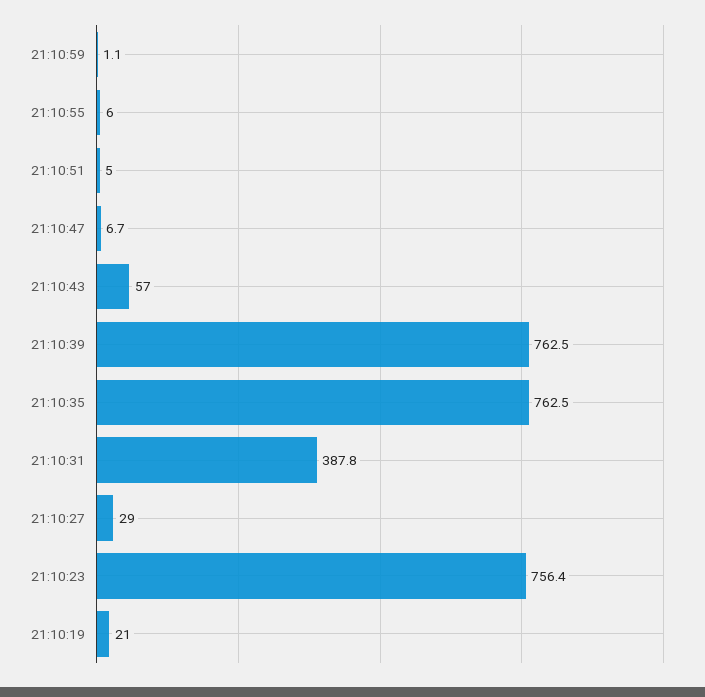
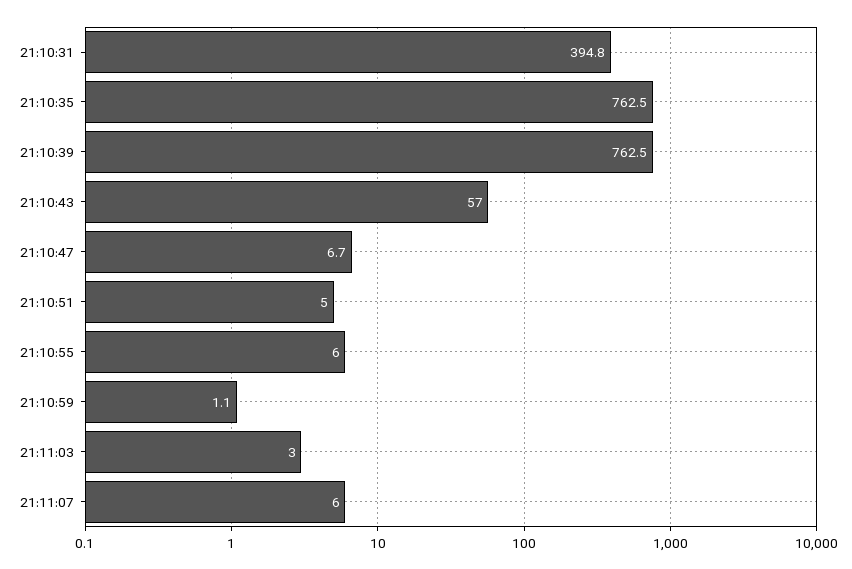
21:10:31: 387.8 -> 394.8
21:10:27: 29 -> none
21:10:23: 756.4 -> none
21:10:19: 21 -> none
21:11:03: none -> 3
21:11:07: none -> 6

